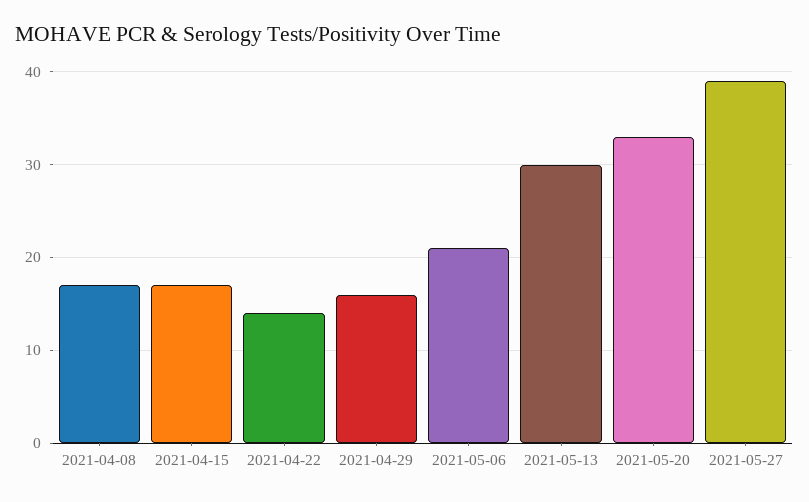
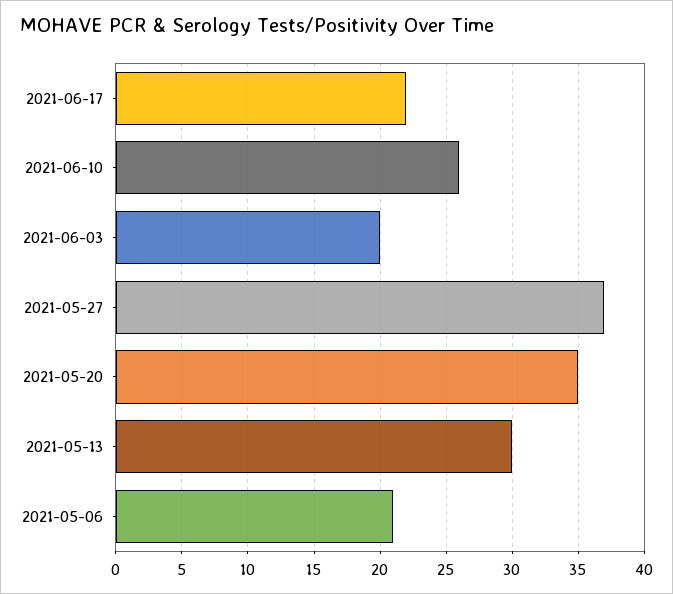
2021-04-08: 17 -> none
2021-04-15: 17 -> none
2021-04-22: 14 -> none
2021-04-29: 16 -> none
2021-05-20: 33 -> 35
2021-05-27: 39 -> 37
2021-06-17: none -> 22
2021-06-10: none -> 26
2021-06-03: none -> 20

